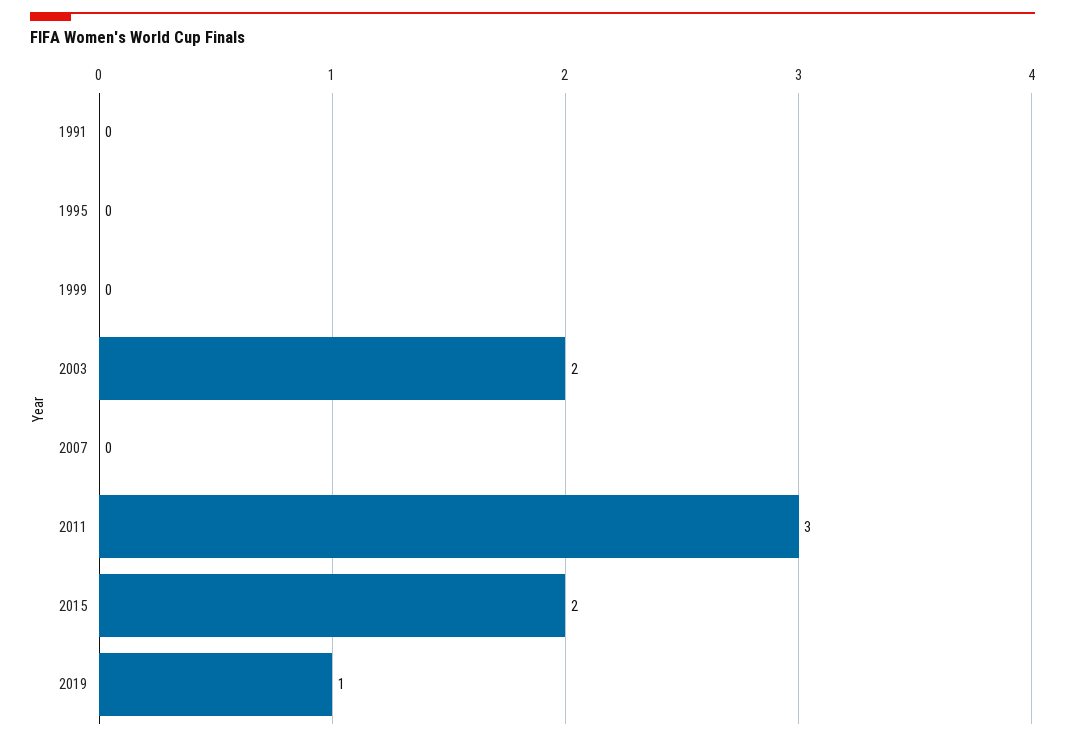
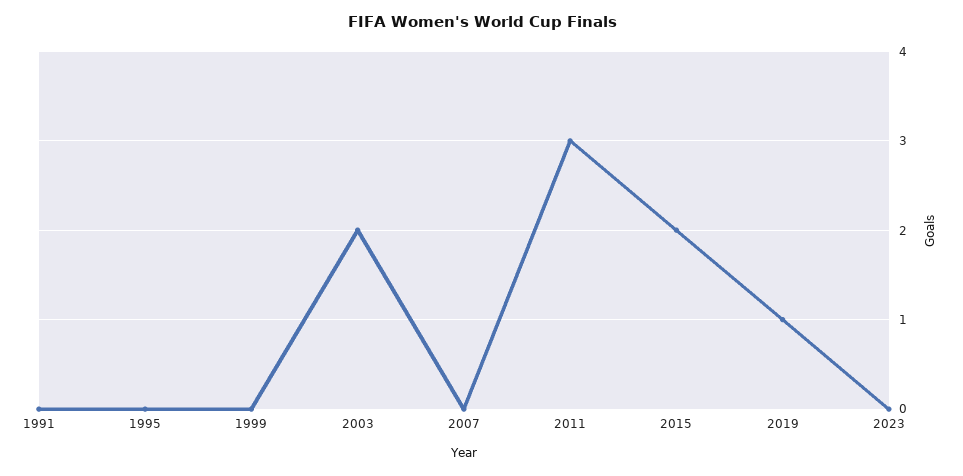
2023: none -> 0

